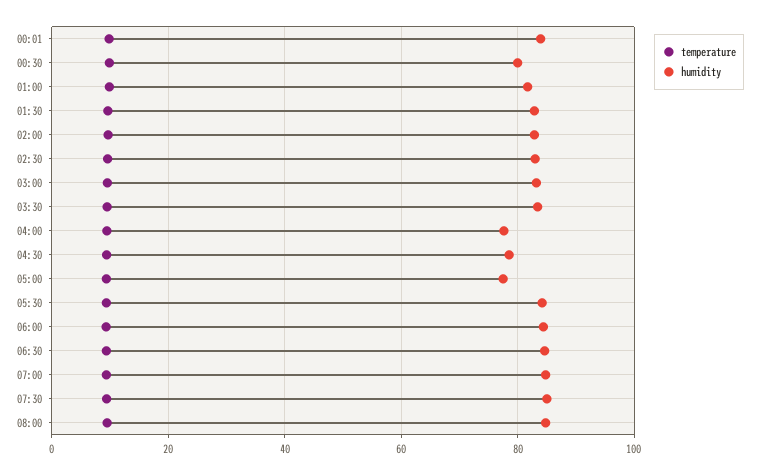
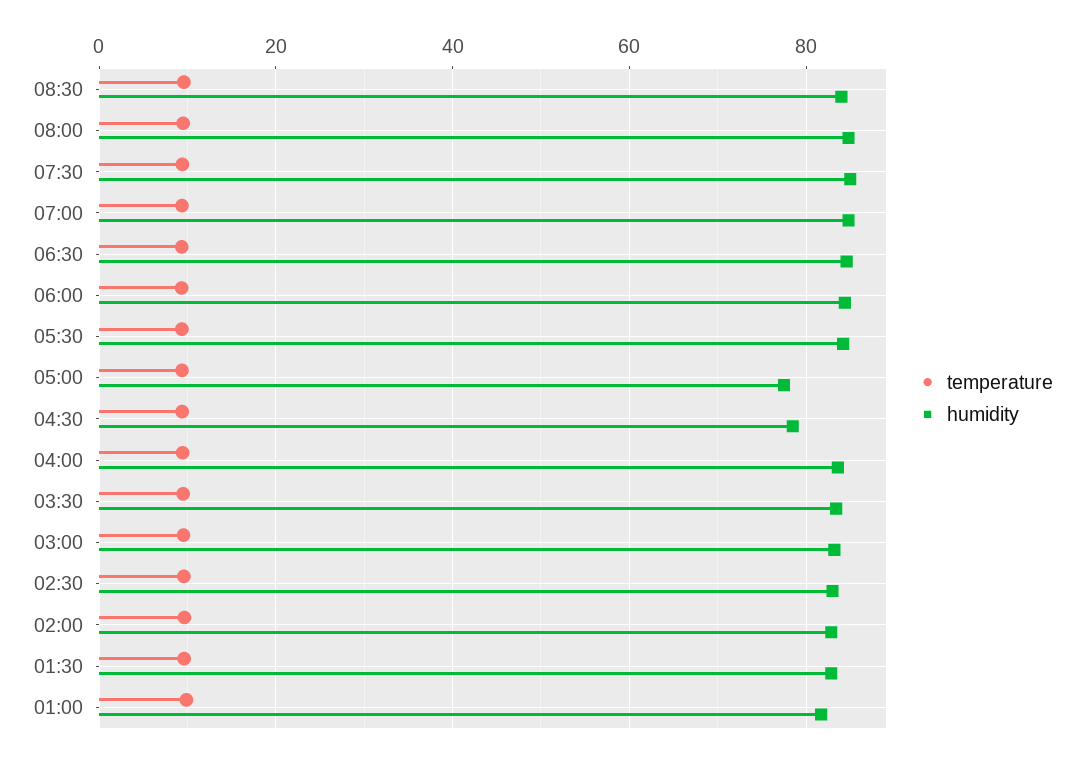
temperature, 00:01: 10 -> none
humidity, 00:01: 84 -> none
temperature, 00:30: 10 -> none
humidity, 00:30: 80 -> none
humidity, 04:00: 78 -> 84
temperature, 08:30: none -> 10
humidity, 08:30: none -> 84

